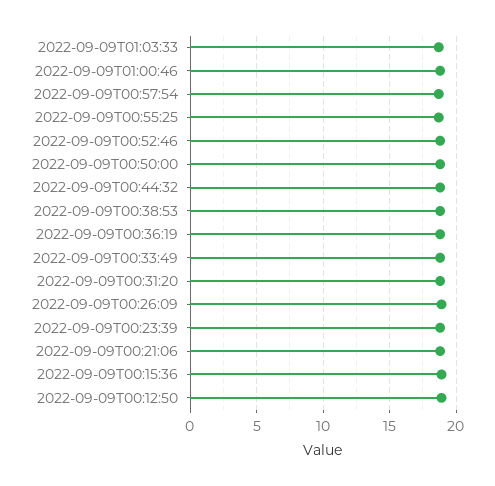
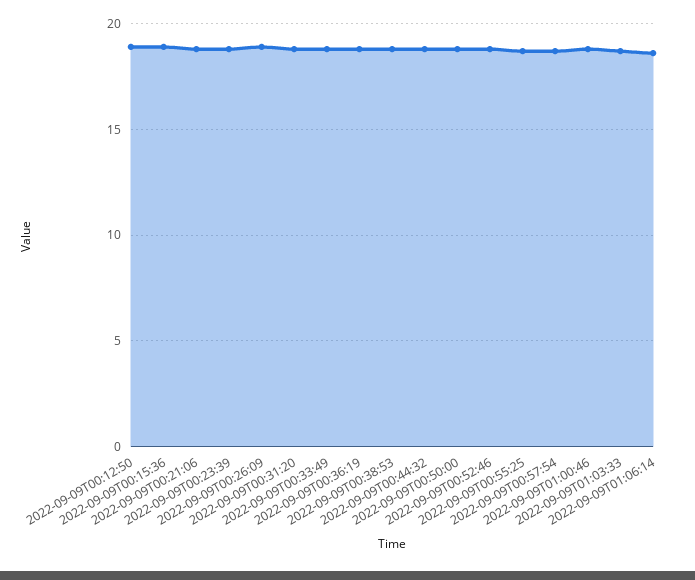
2022-09-09T01:06:14: none -> 18.5

